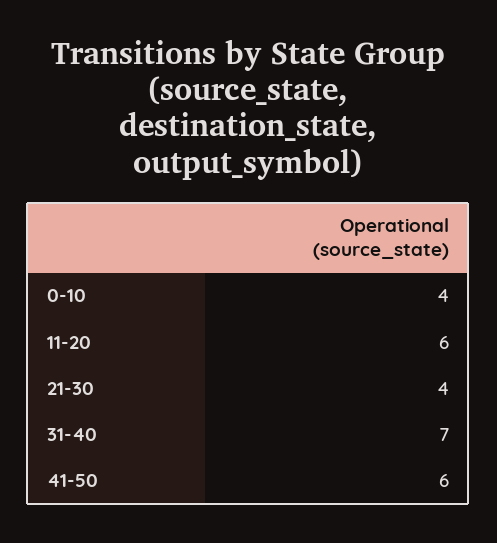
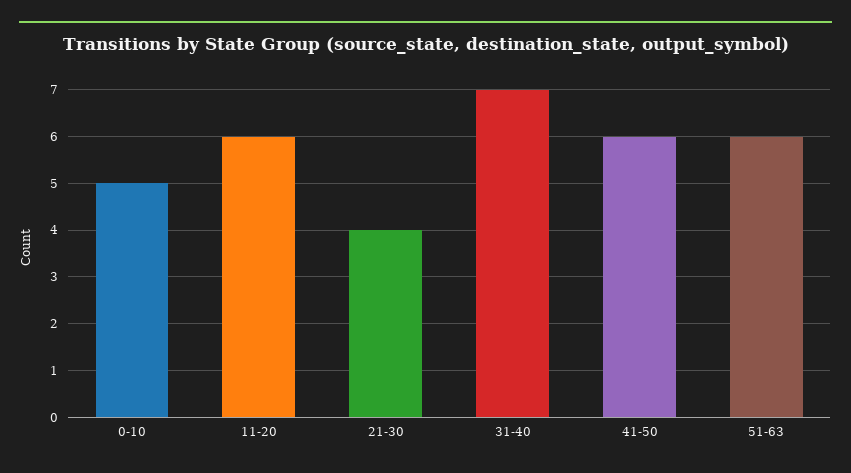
0-10: 4 -> 5
51-63: none -> 6

